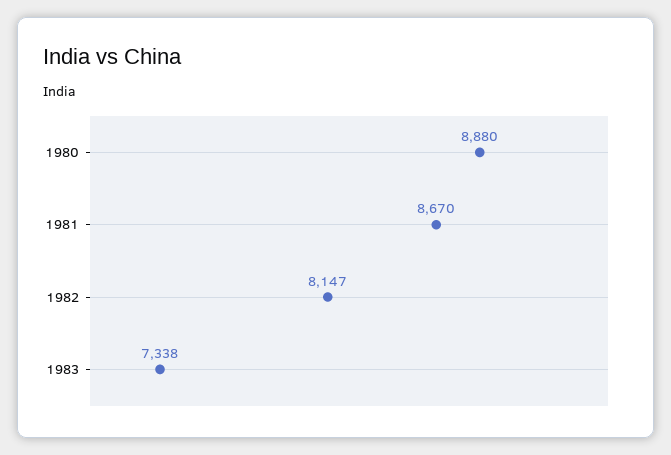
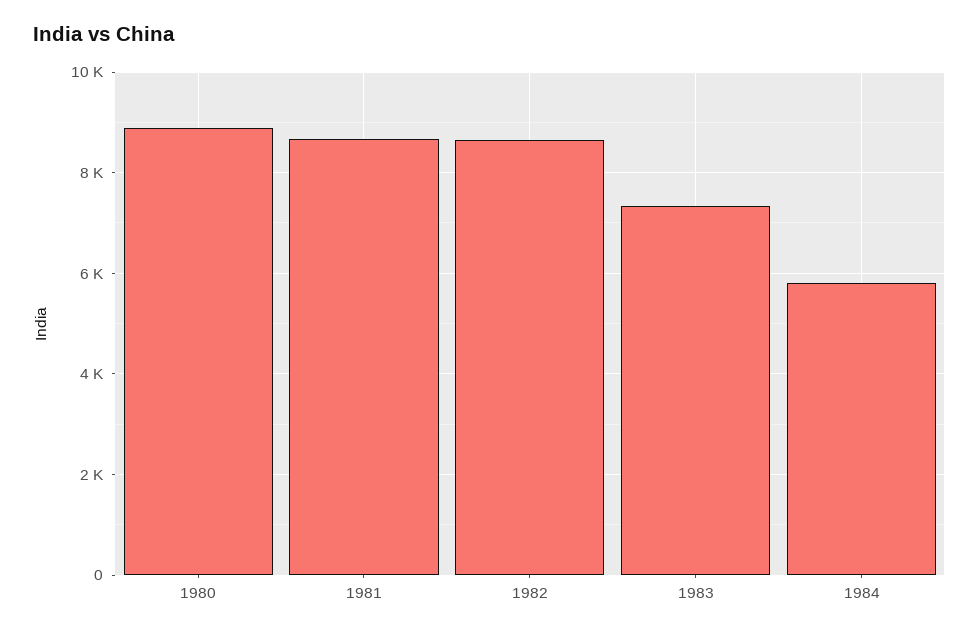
1982: 8147 -> 8600
1984: none -> 5800

